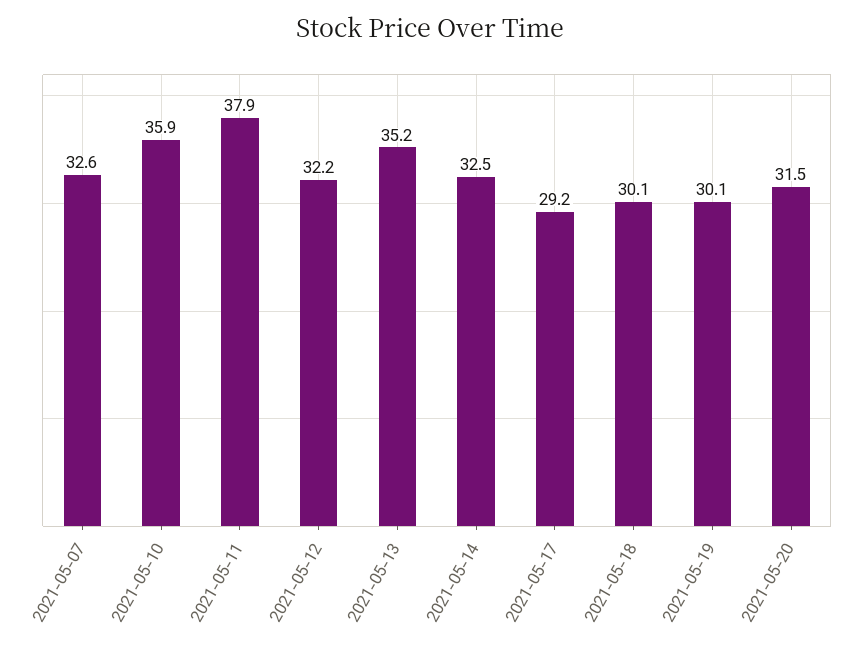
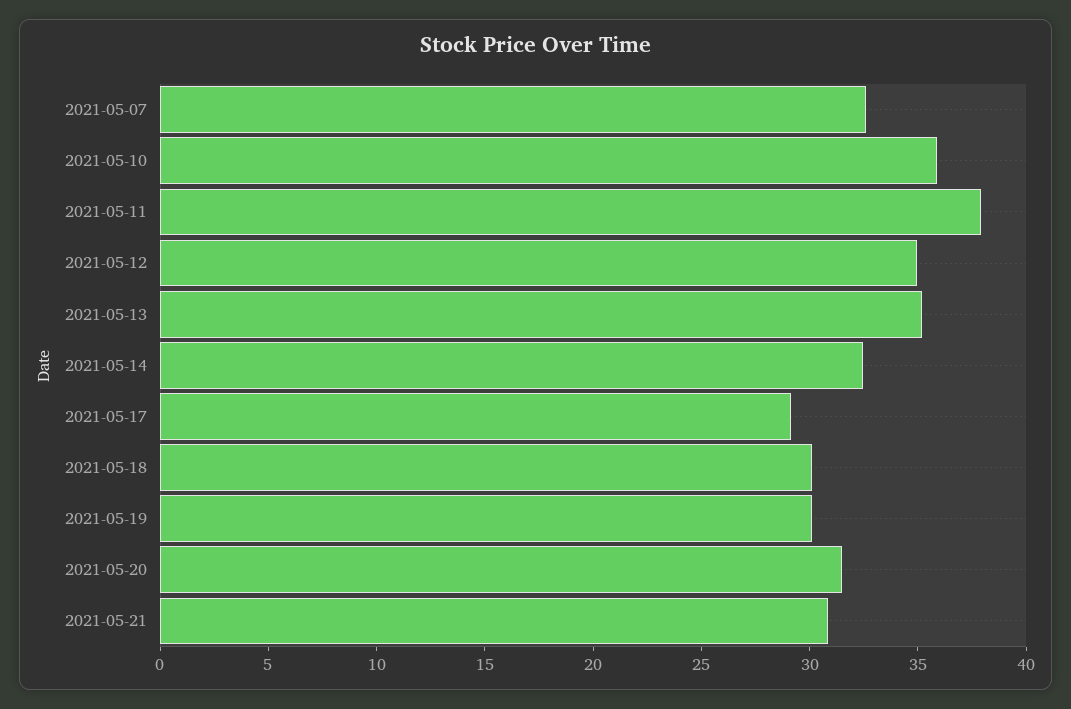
2021-05-12: 32.2 -> 35
2021-05-21: none -> 31

